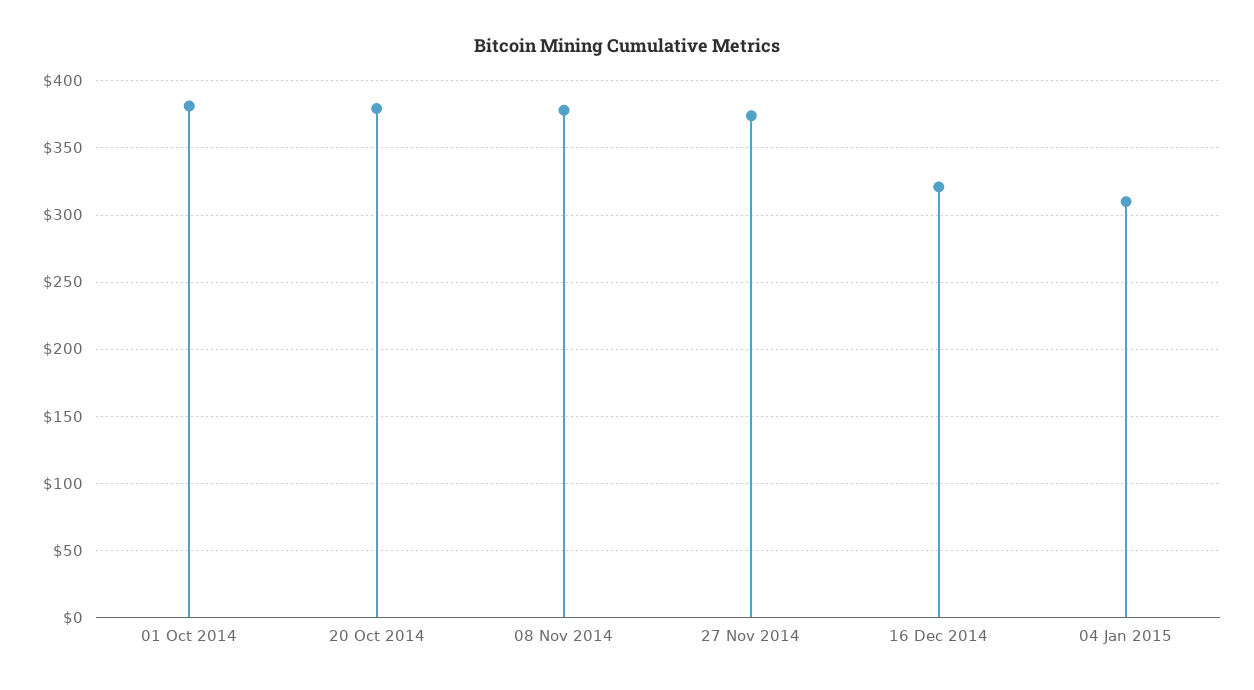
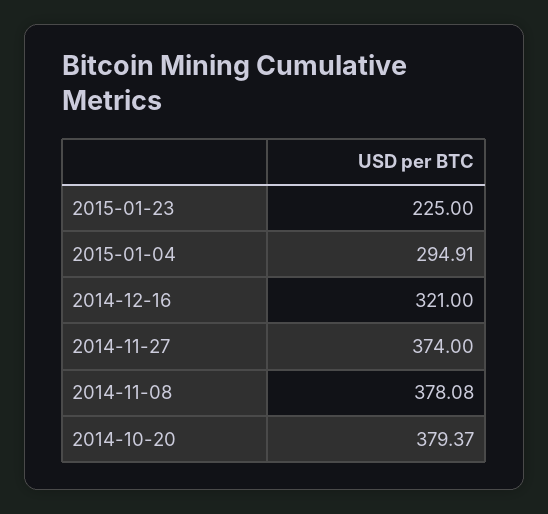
01 Oct 2014: 380 -> none
04 Jan 2015: 310 -> 294.91
2015-01-23: none -> 225

